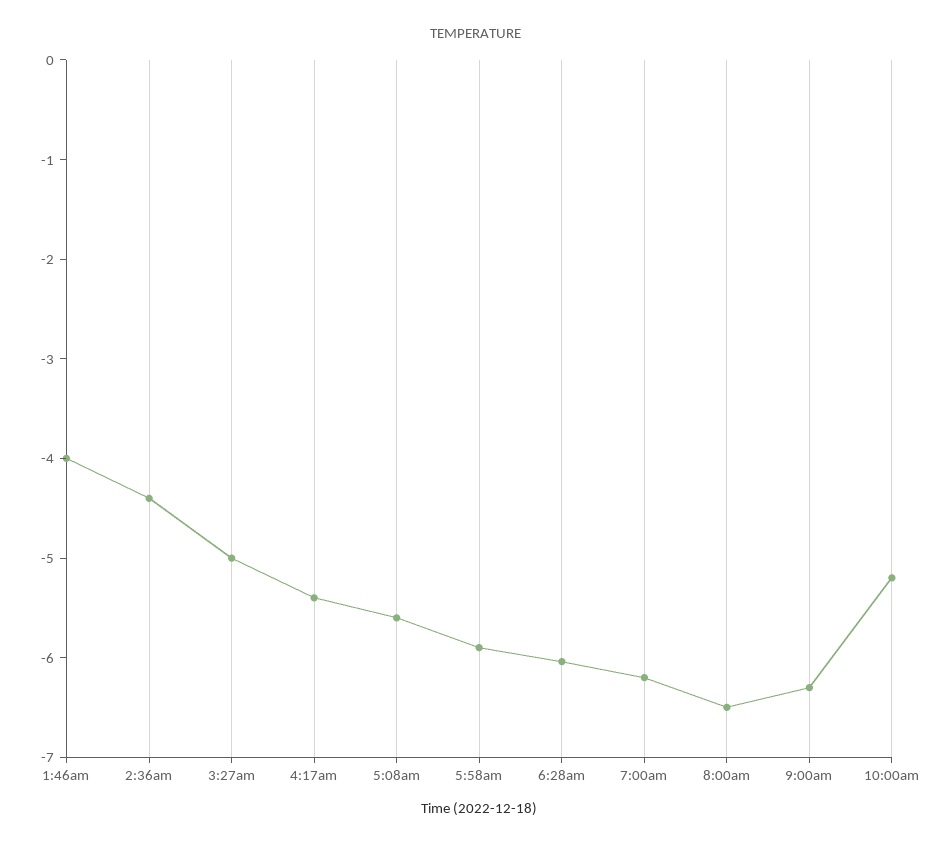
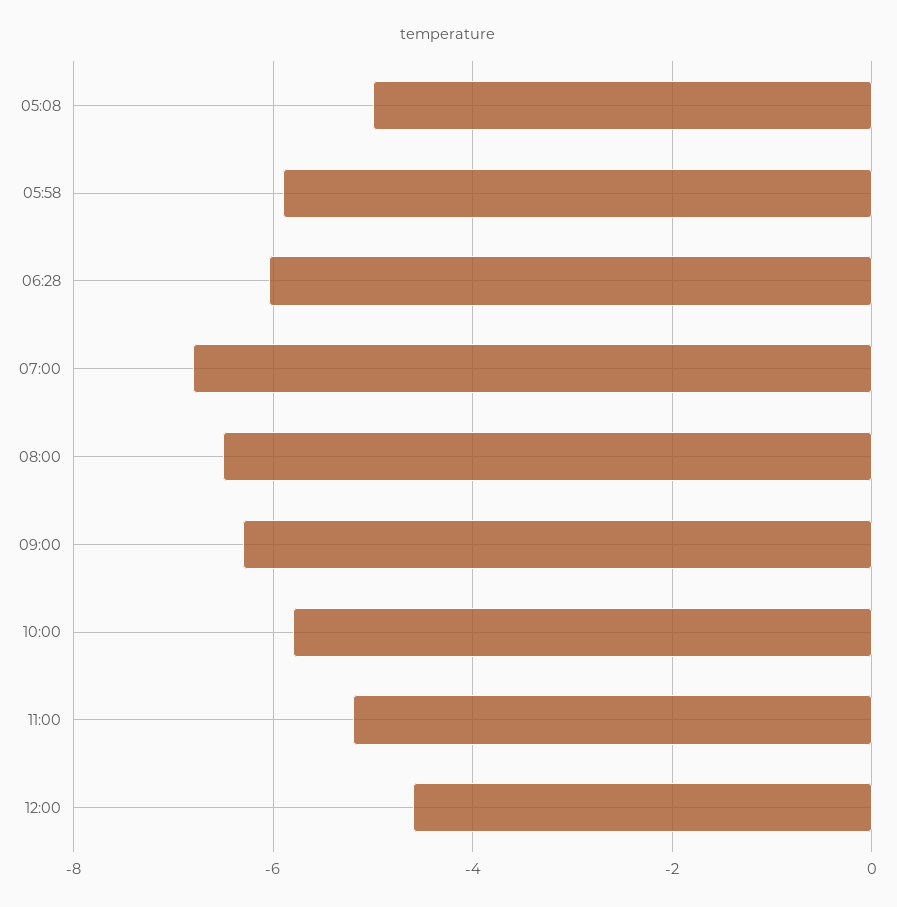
1:46am: -4 -> none
2:36am: -4.4 -> none
3:27am: -5 -> none
4:17am: -5.4 -> none
5:08am: -5.6 -> -5
7:00am: -6.2 -> -6.8
10:00am: -5.2 -> -5.8
11:00: none -> -5.2
12:00: none -> -4.6

